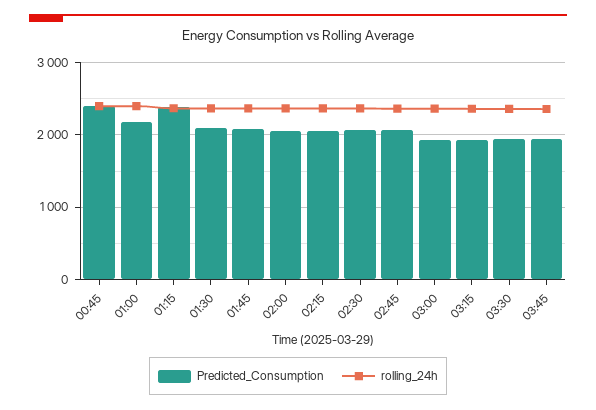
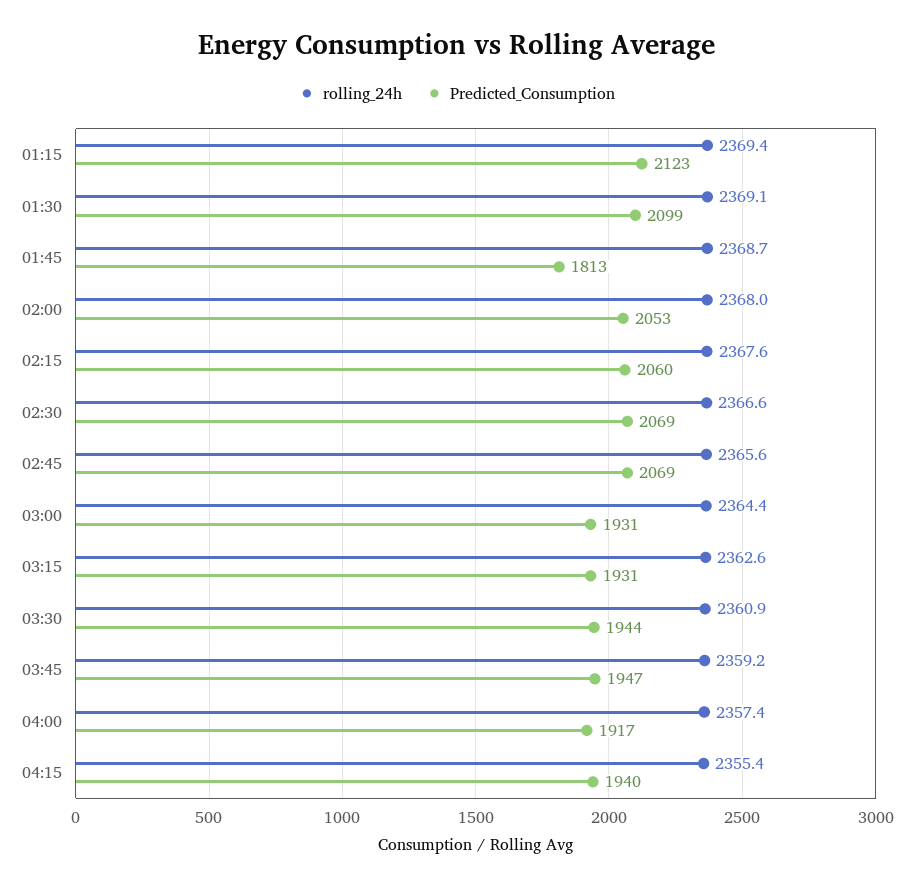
Predicted_Consumption, 00:45: 2400 -> none
rolling_24h, 00:45: 2400 -> none
Predicted_Consumption, 01:00: 2200 -> none
rolling_24h, 01:00: 2400 -> none
Predicted_Consumption, 01:15: 2400 -> 2123
Predicted_Consumption, 01:45: 2100 -> 1813
rolling_24h, 04:00: none -> 2357.4
Predicted_Consumption, 04:00: none -> 1917
rolling_24h, 04:15: none -> 2355.4
Predicted_Consumption, 04:15: none -> 1940

